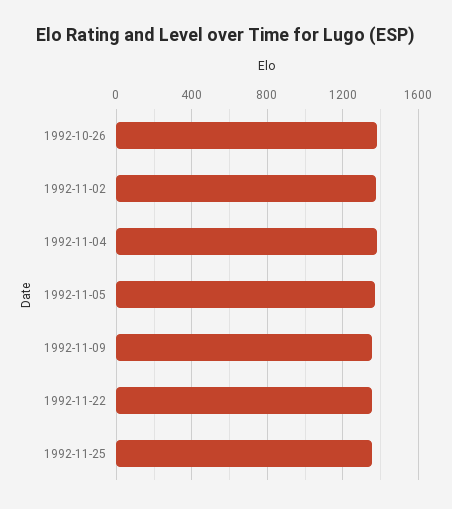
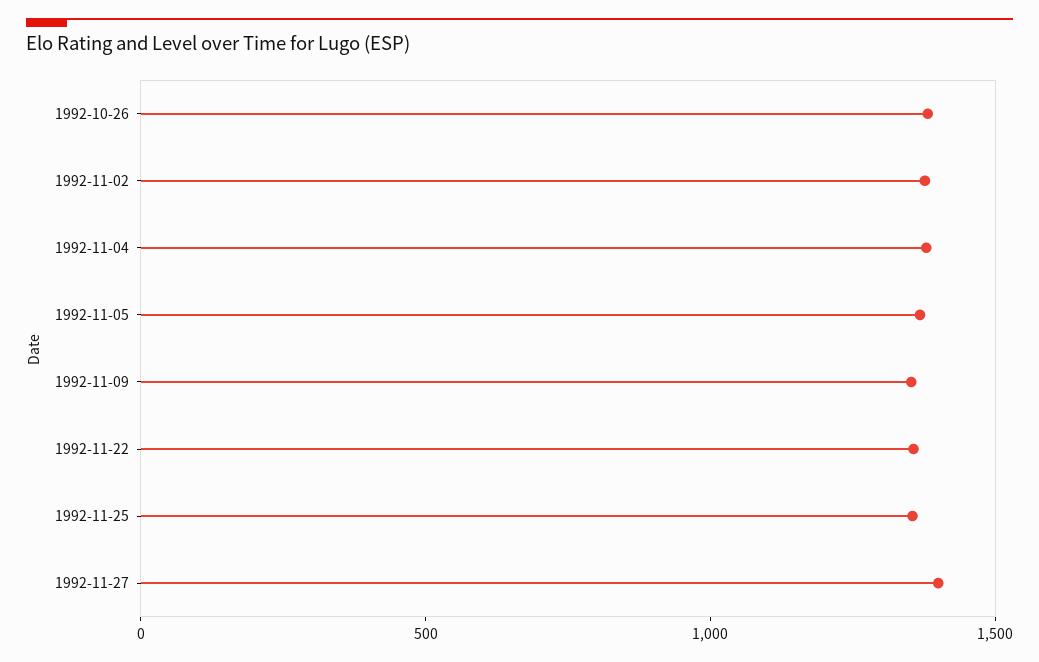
1992-11-27: none -> 1400

